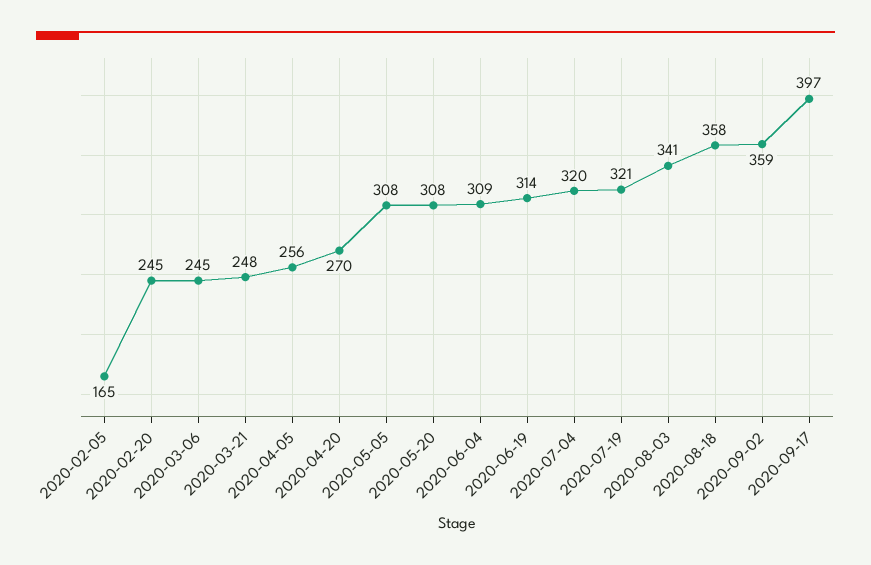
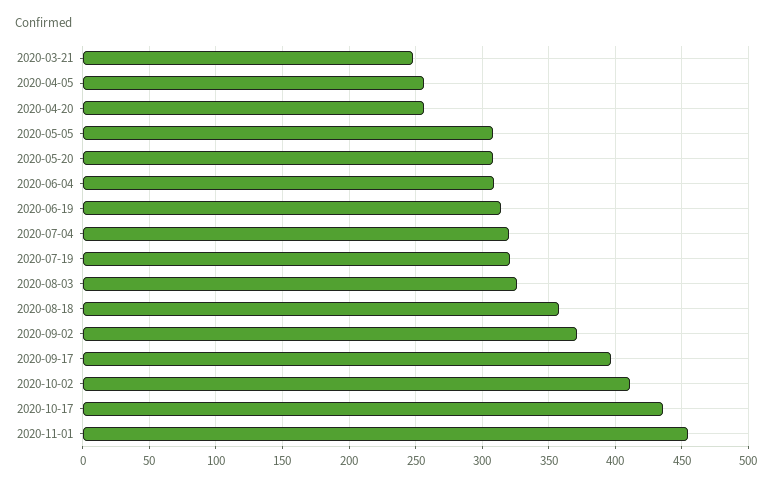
2020-02-05: 165 -> none
2020-02-20: 245 -> none
2020-03-06: 245 -> none
2020-04-20: 270 -> 255
2020-08-03: 341 -> 325
2020-09-02: 359 -> 370
2020-10-02: none -> 410
2020-10-17: none -> 435
2020-11-01: none -> 455

